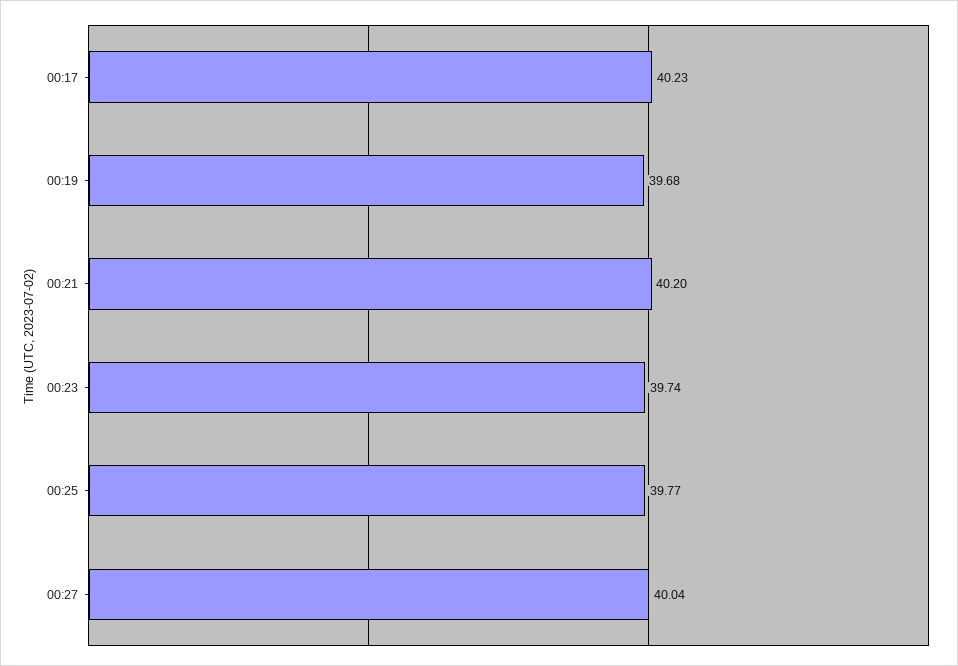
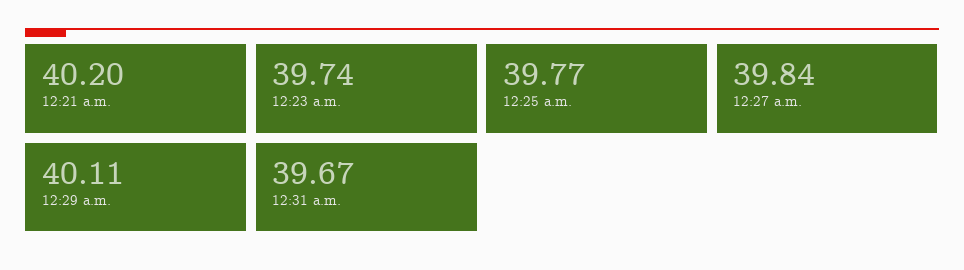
00:17: 40.23 -> none
00:19: 39.68 -> none
00:27: 40.04 -> 39.84
12:29 a.m.: none -> 40.11
12:31 a.m.: none -> 39.67

